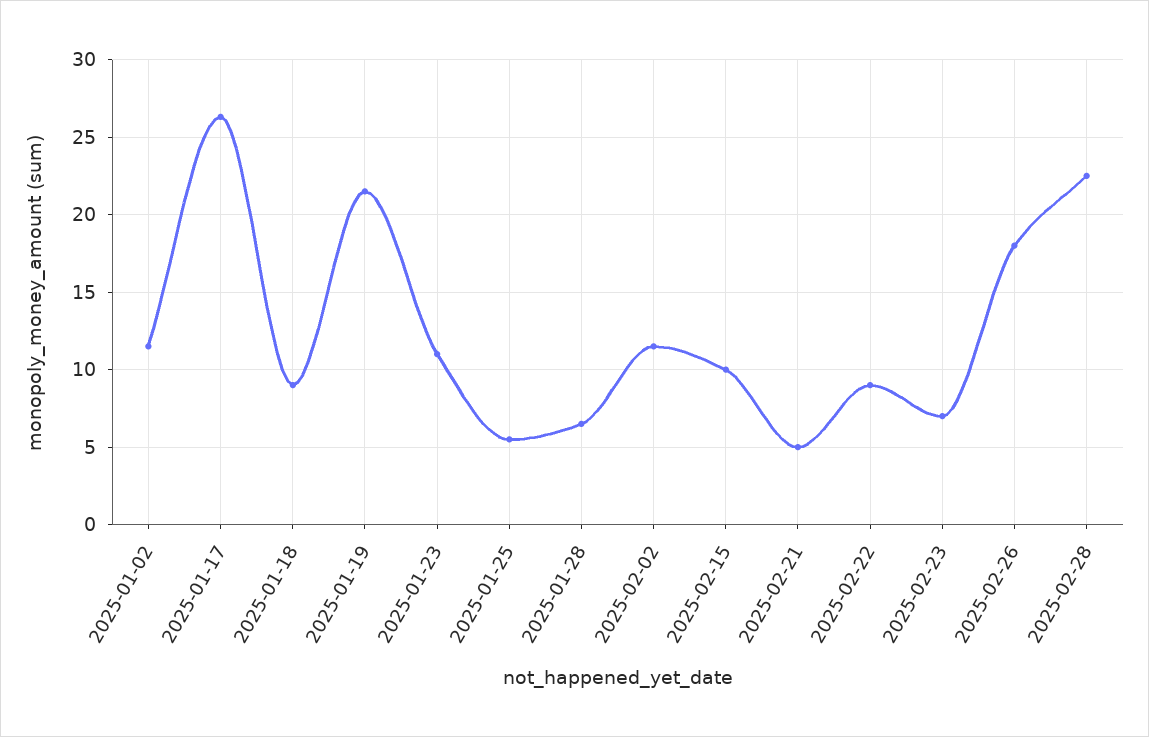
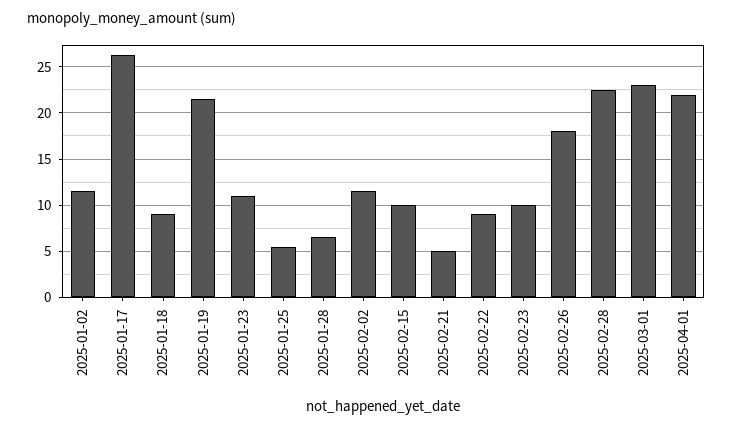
2025-02-23: 7 -> 10
2025-03-01: none -> 23
2025-04-01: none -> 22

